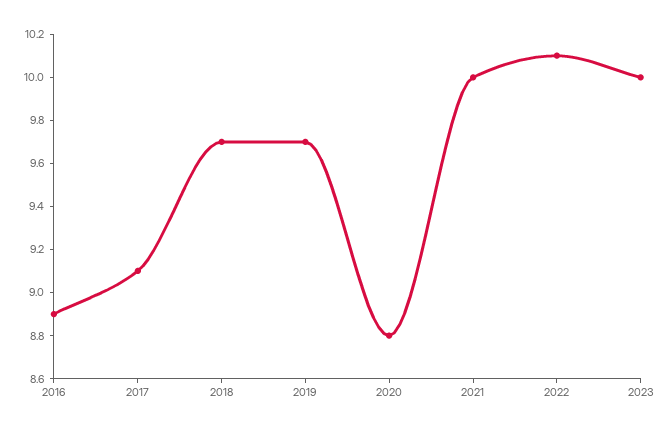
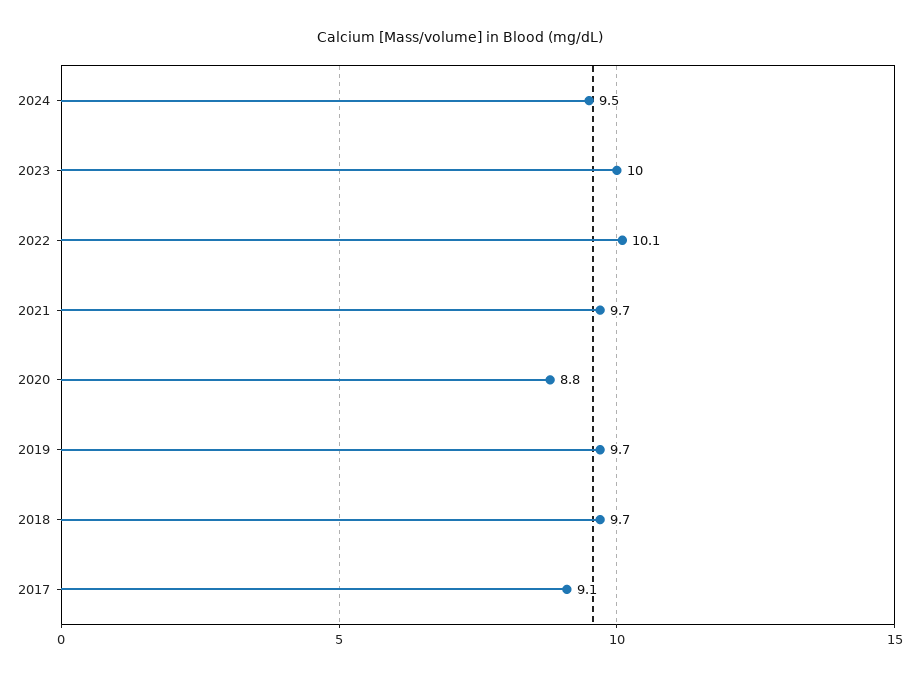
2016: 8.9 -> none
2021: 10 -> 9.7
2024: none -> 9.5

